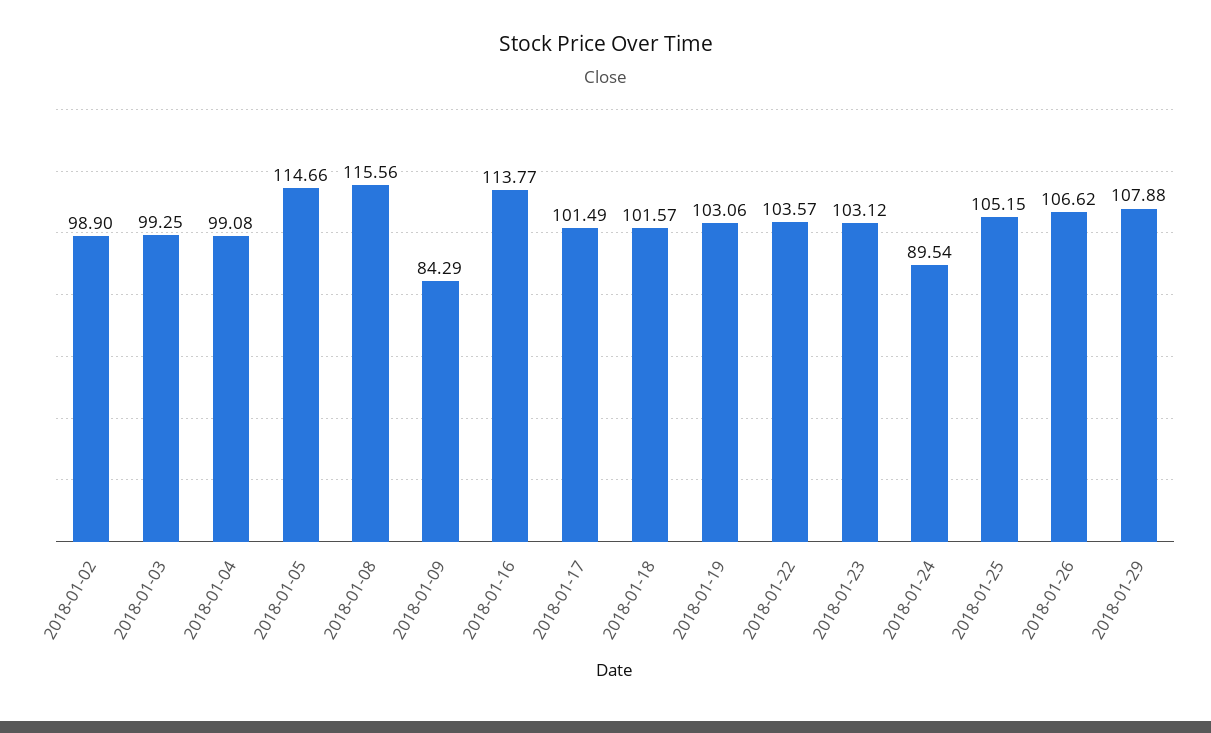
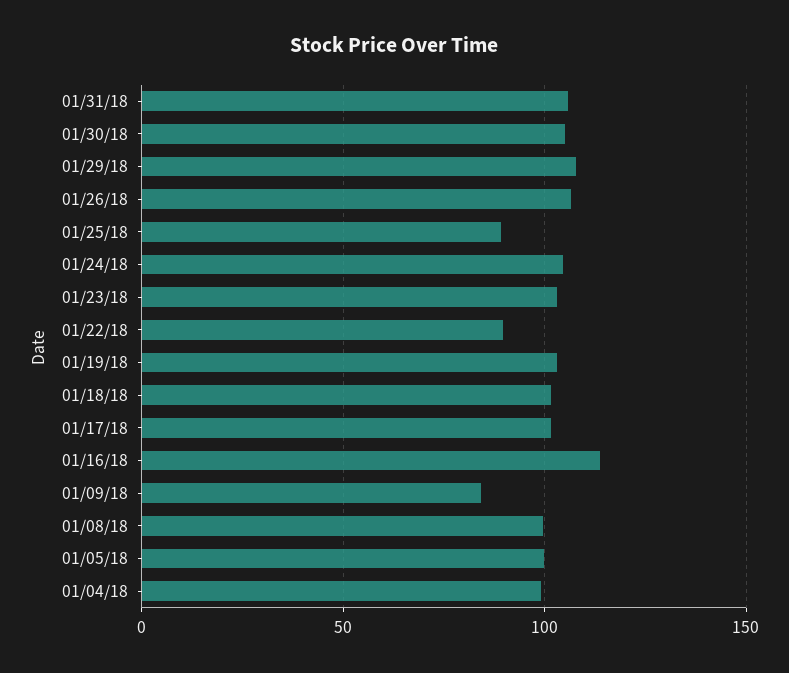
2018-01-02: 98.9 -> none
2018-01-03: 99.25 -> none
2018-01-05: 114.66 -> 100
2018-01-08: 115.56 -> 100
2018-01-22: 103.57 -> 90
2018-01-24: 89.54 -> 105
2018-01-25: 105.15 -> 90
01/31/18: none -> 105
01/30/18: none -> 105

